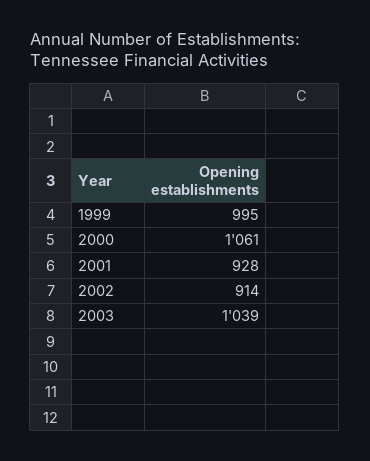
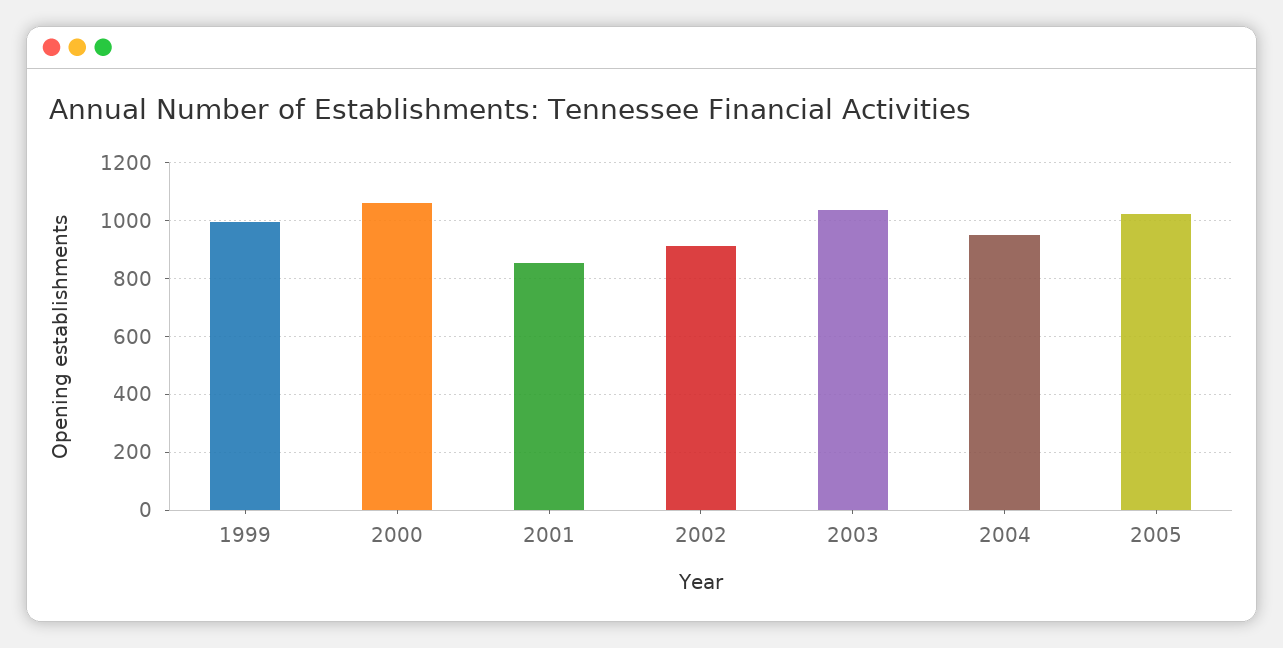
2001: 928 -> 850
2004: none -> 950
2005: none -> 1025

